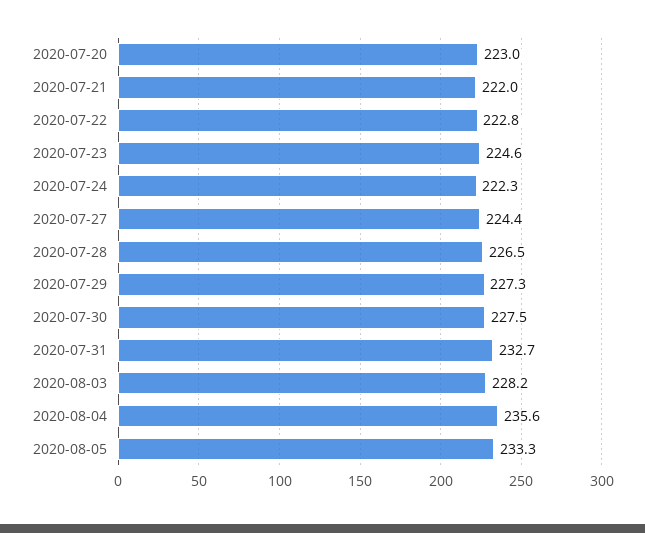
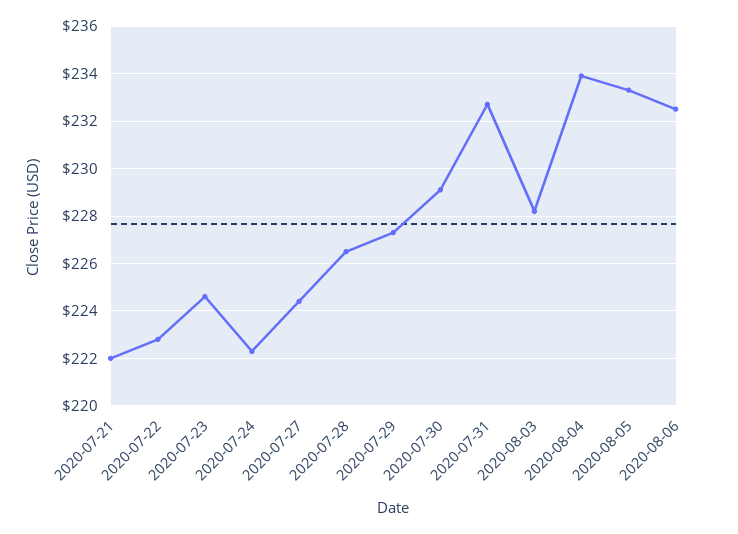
2020-07-20: 223 -> none
2020-07-30: 227.5 -> 229
2020-08-04: 235.6 -> 234
2020-08-06: none -> 232.5

